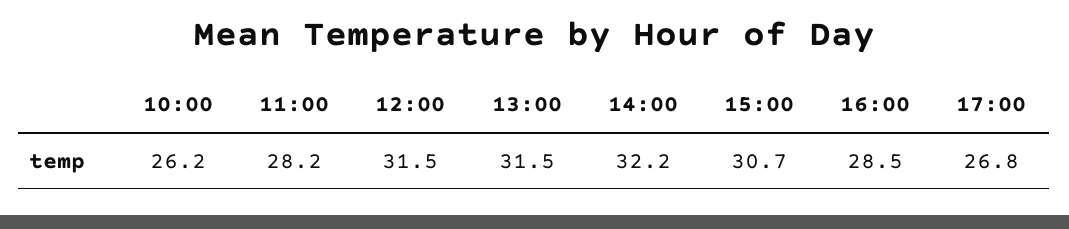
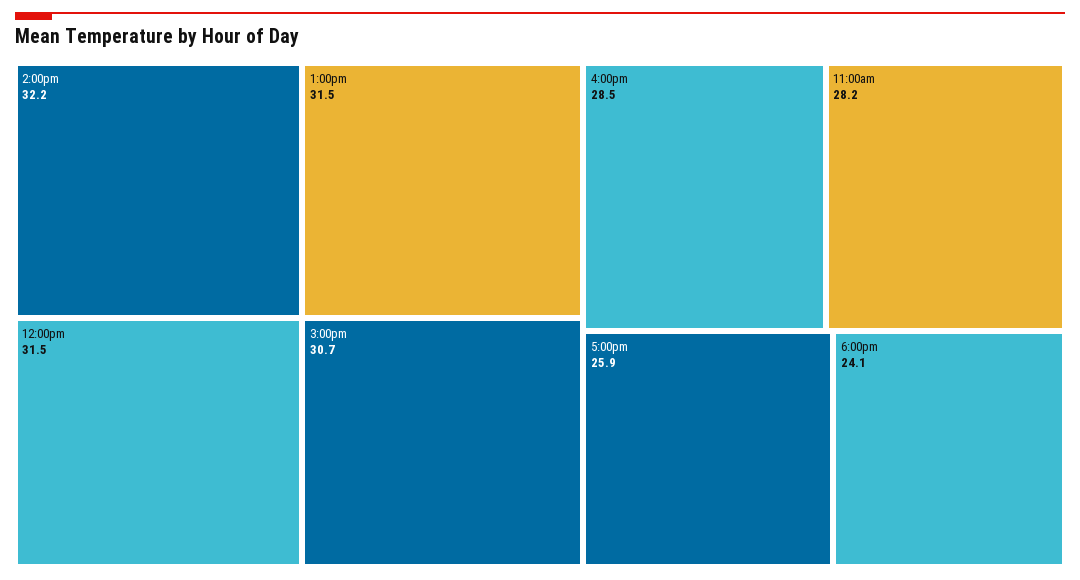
10:00: 26.2 -> none
17:00: 26.8 -> 25.9
6:00pm: none -> 24.1

